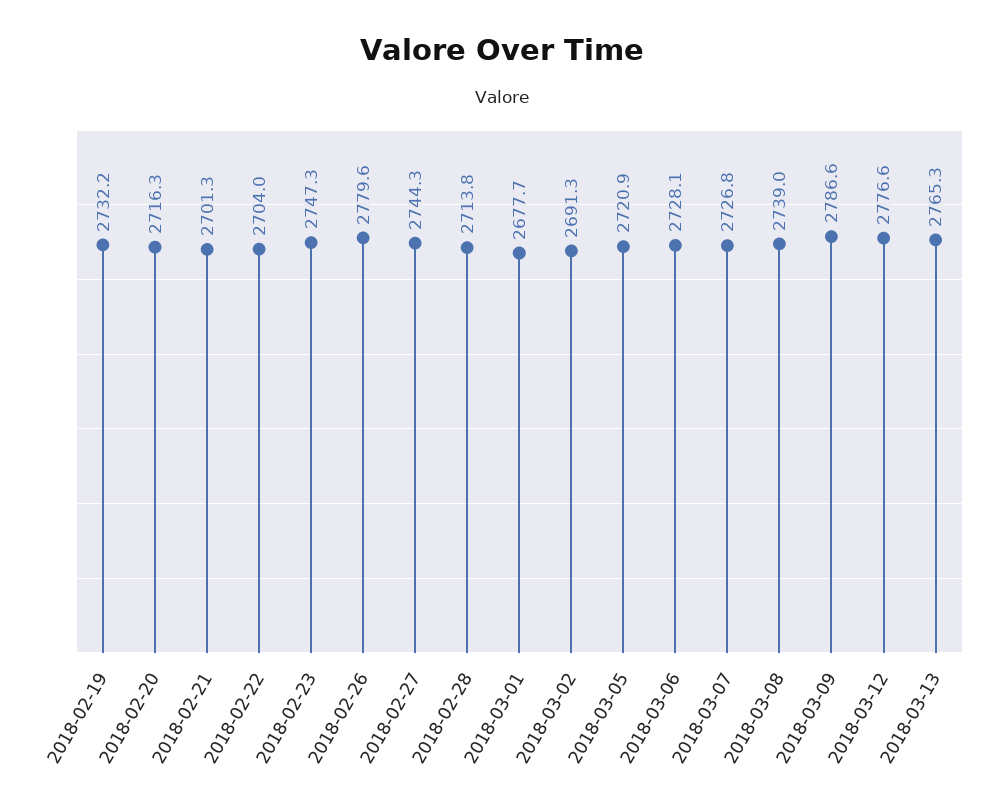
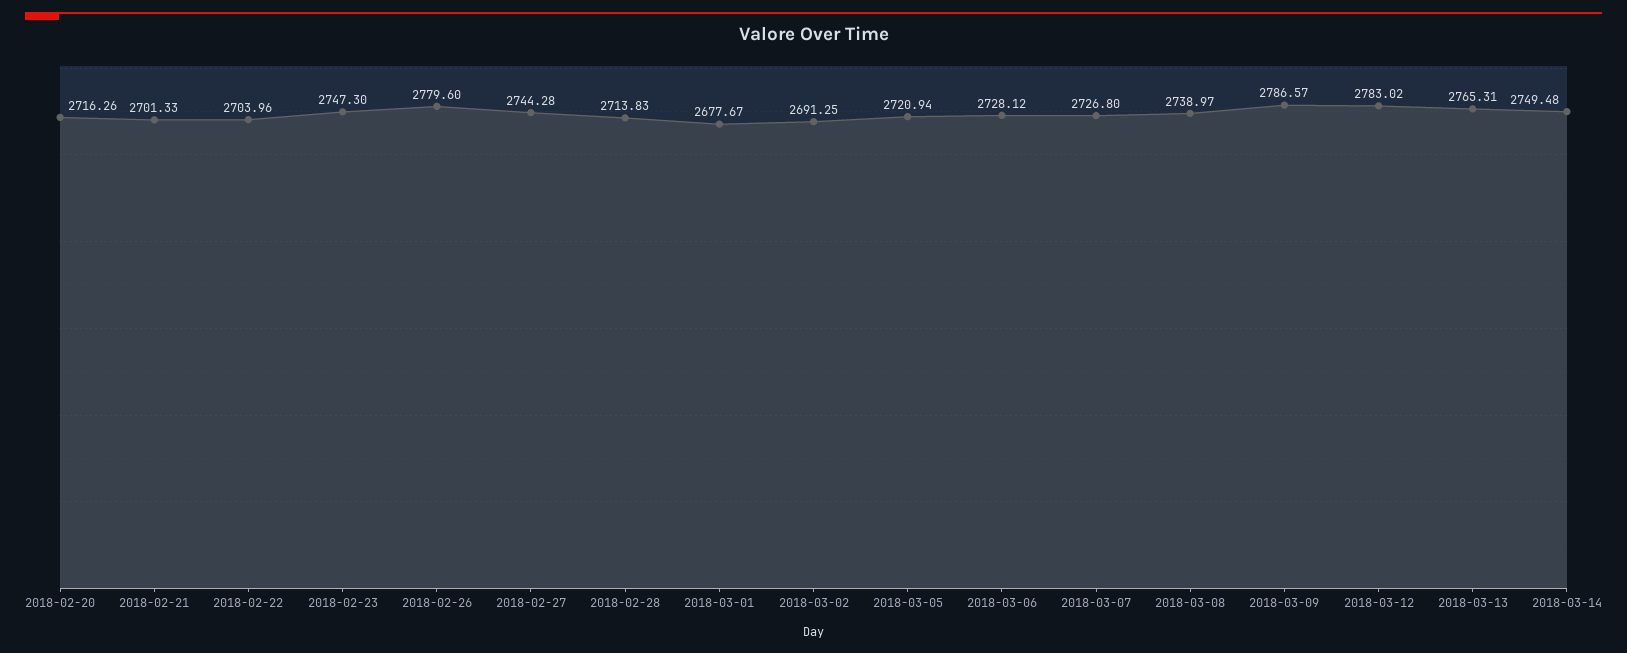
2018-02-19: 2732.2 -> none
2018-03-12: 2776.6 -> 2783.02
2018-03-14: none -> 2749.48

